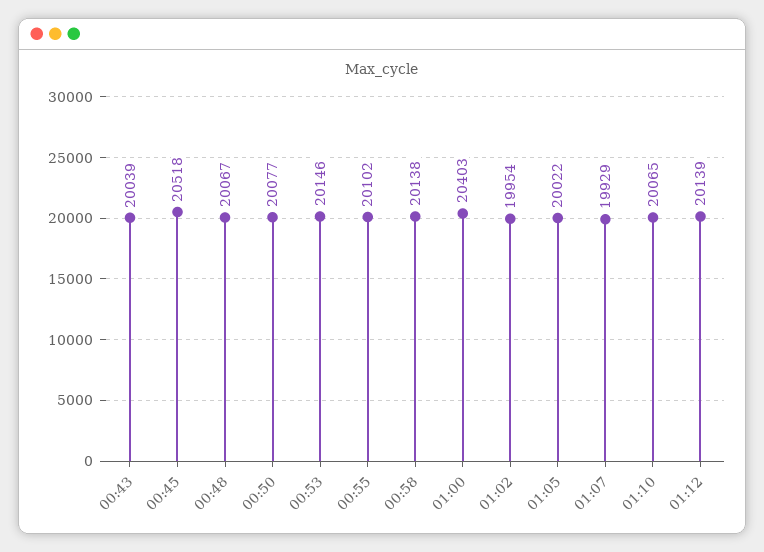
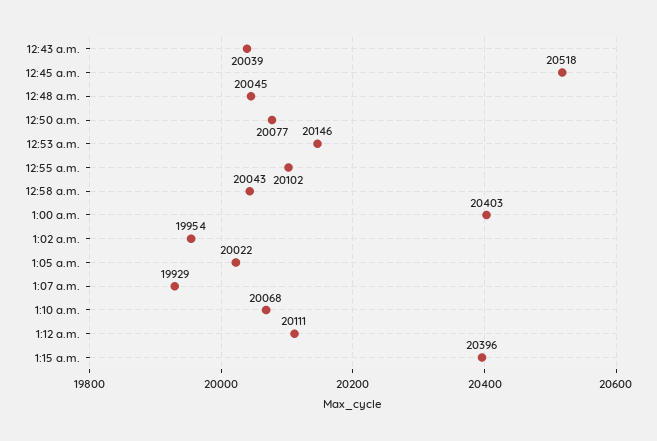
00:48: 20067 -> 20045
00:58: 20138 -> 20043
01:10: 20065 -> 20068
01:12: 20139 -> 20111
1:15 a.m.: none -> 20396

